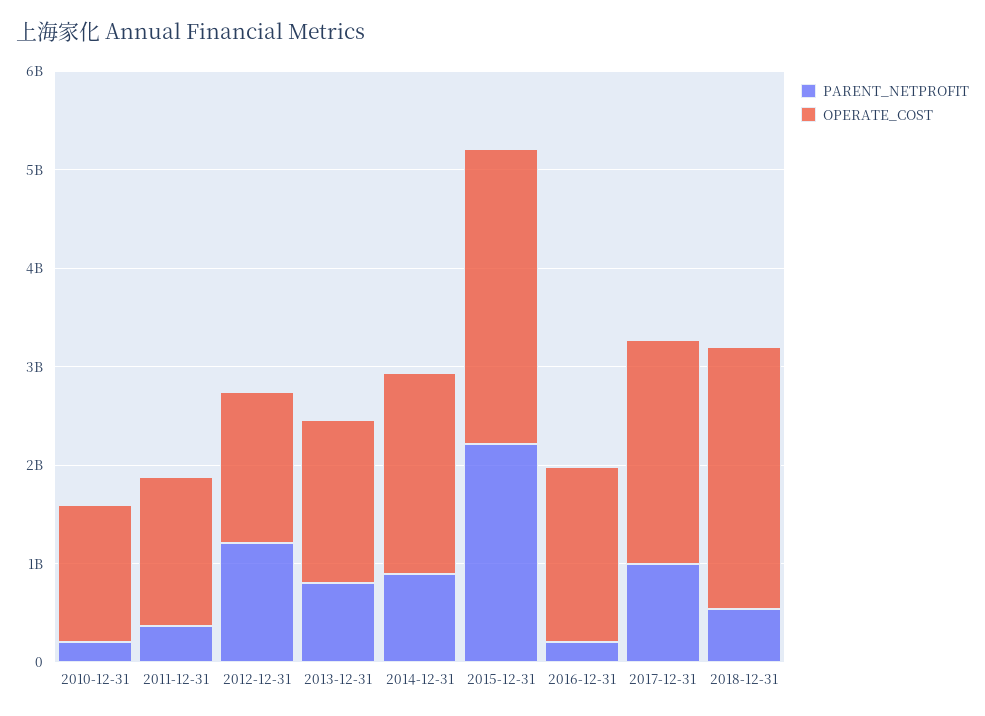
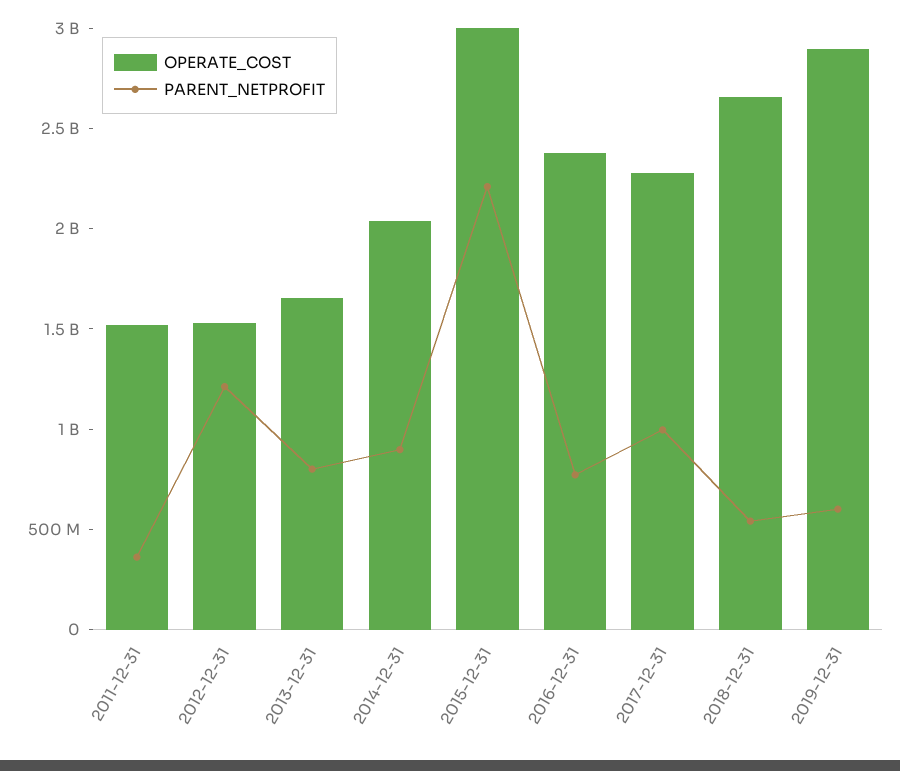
PARENT_NETPROFIT, 2010-12-31: 200000000 -> none
OPERATE_COST, 2010-12-31: 1400000000 -> none
PARENT_NETPROFIT, 2016-12-31: 200000000 -> 800000000
OPERATE_COST, 2016-12-31: 1800000000 -> 2400000000
OPERATE_COST, 2019-12-31: none -> 2900000000
PARENT_NETPROFIT, 2019-12-31: none -> 600000000

